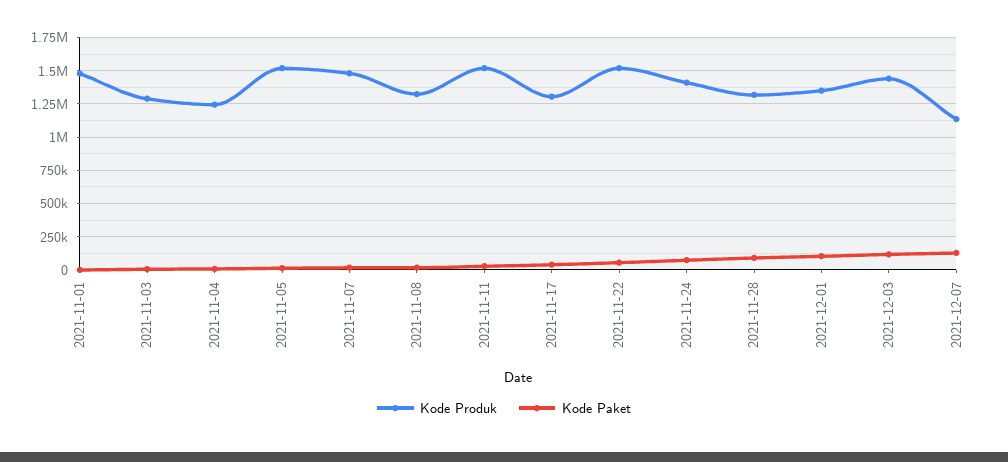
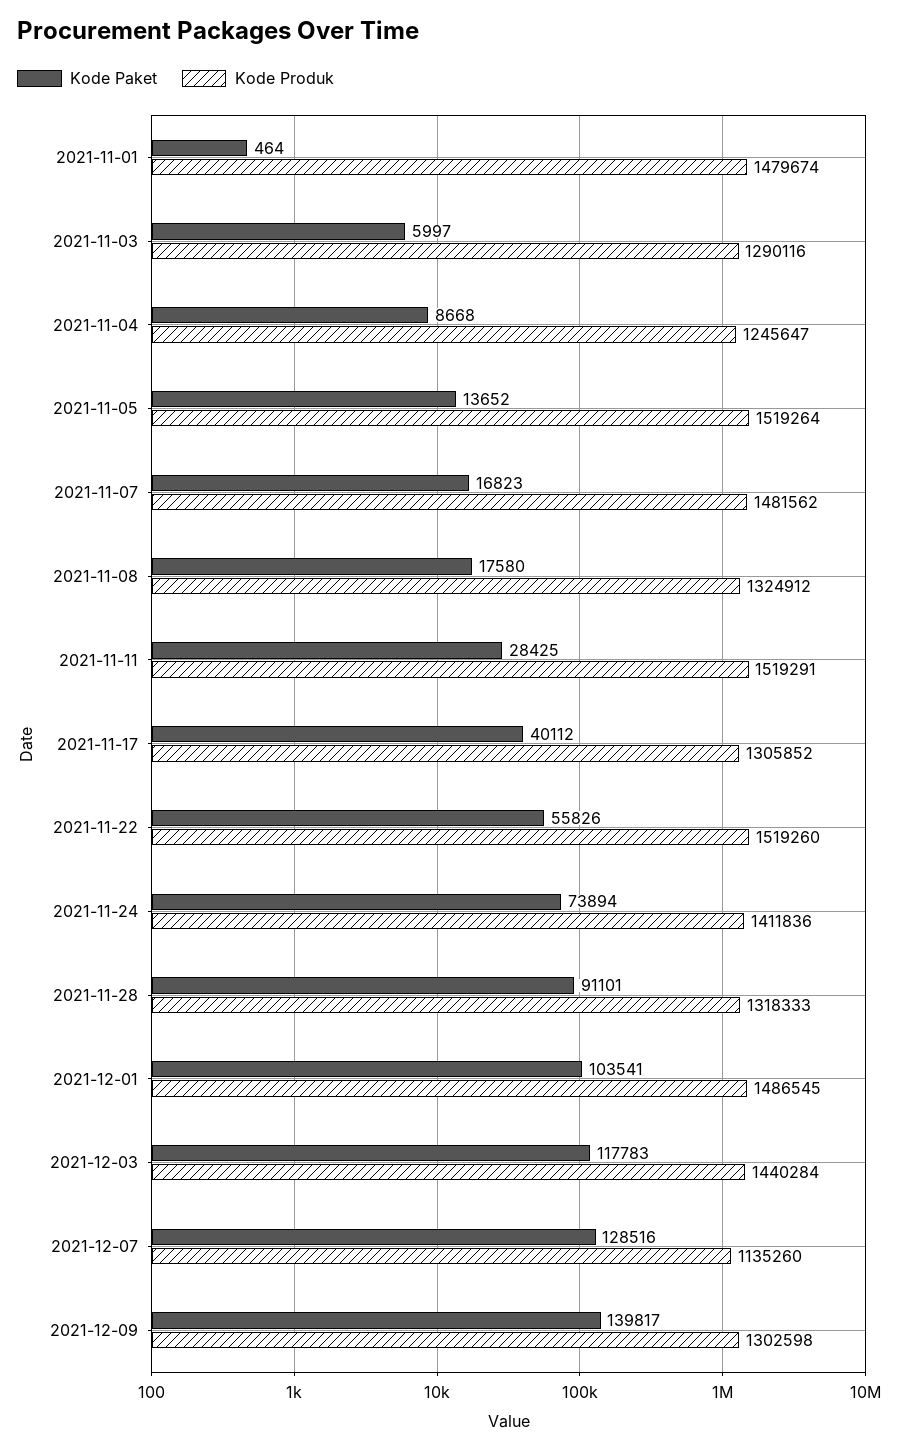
Kode Produk, 2021-12-01: 1350000 -> 1486545
Kode Paket, 2021-12-09: none -> 139817
Kode Produk, 2021-12-09: none -> 1302598

